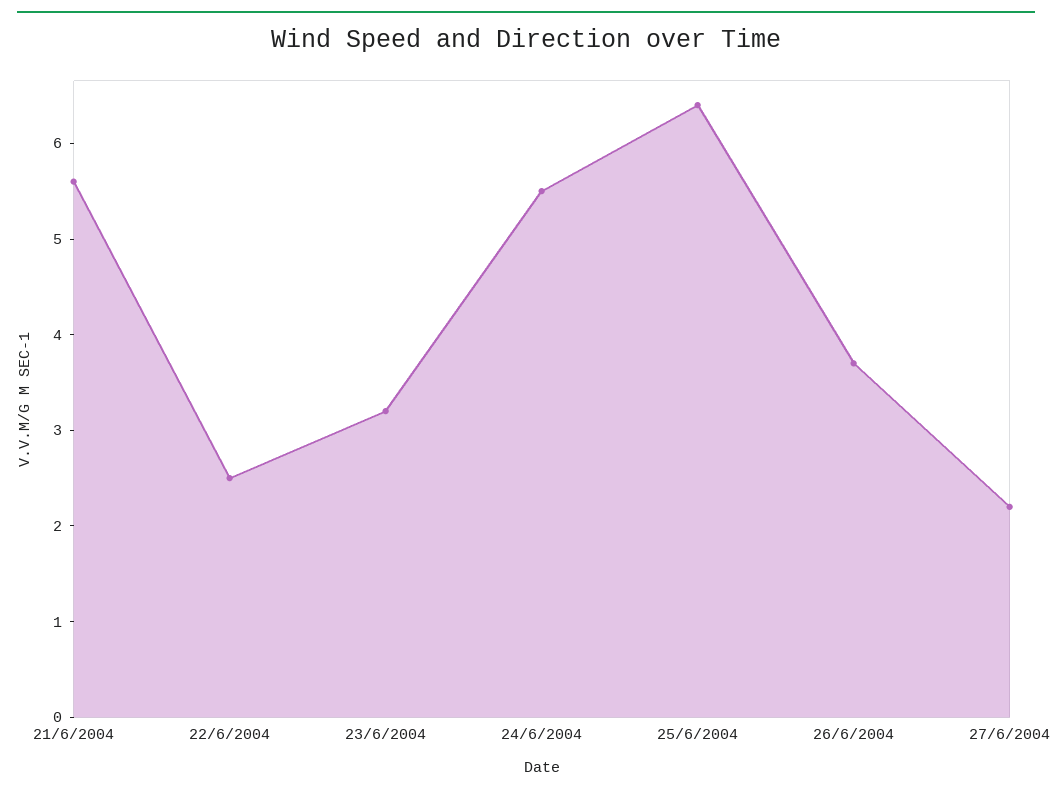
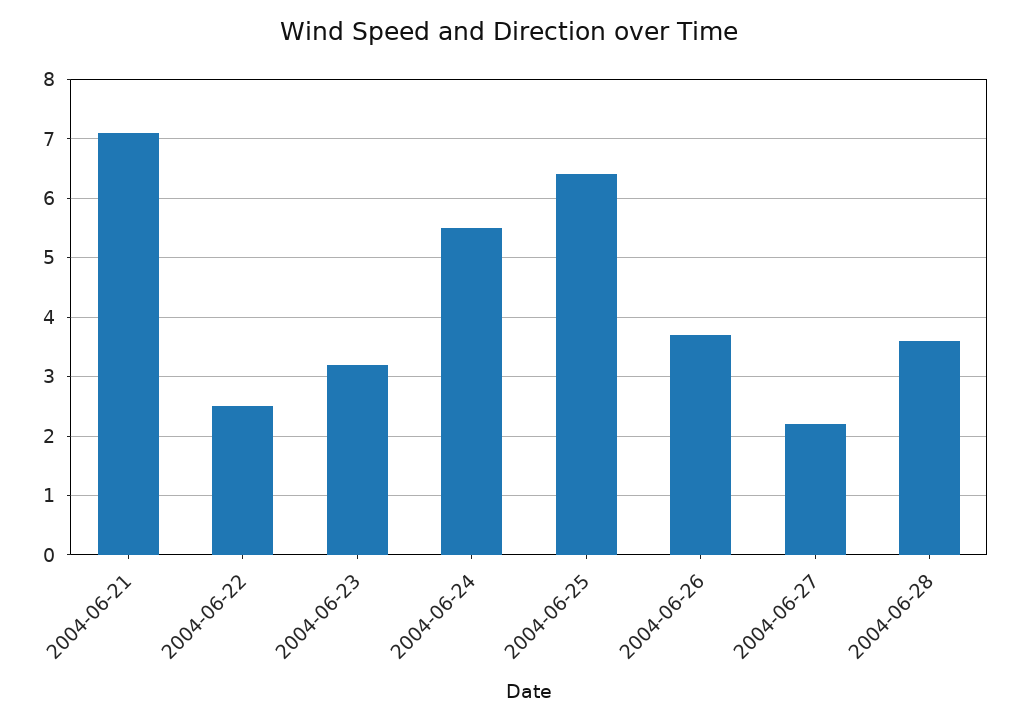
21/6/2004: 5.6 -> 7
2004-06-28: none -> 3.5

